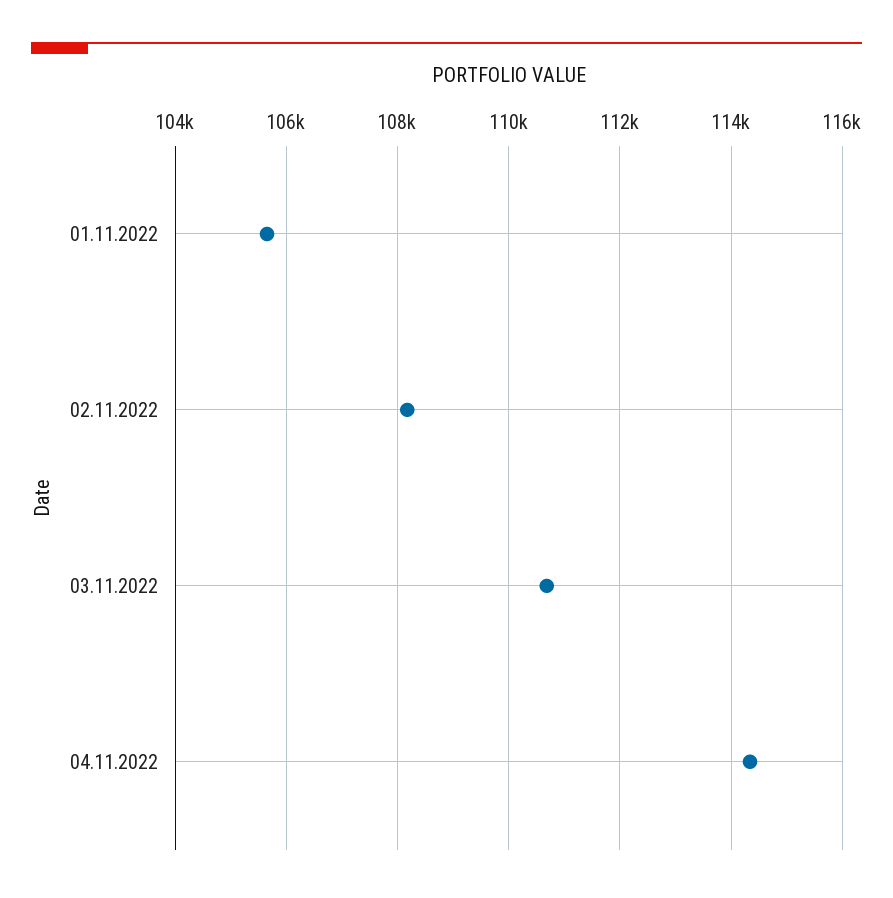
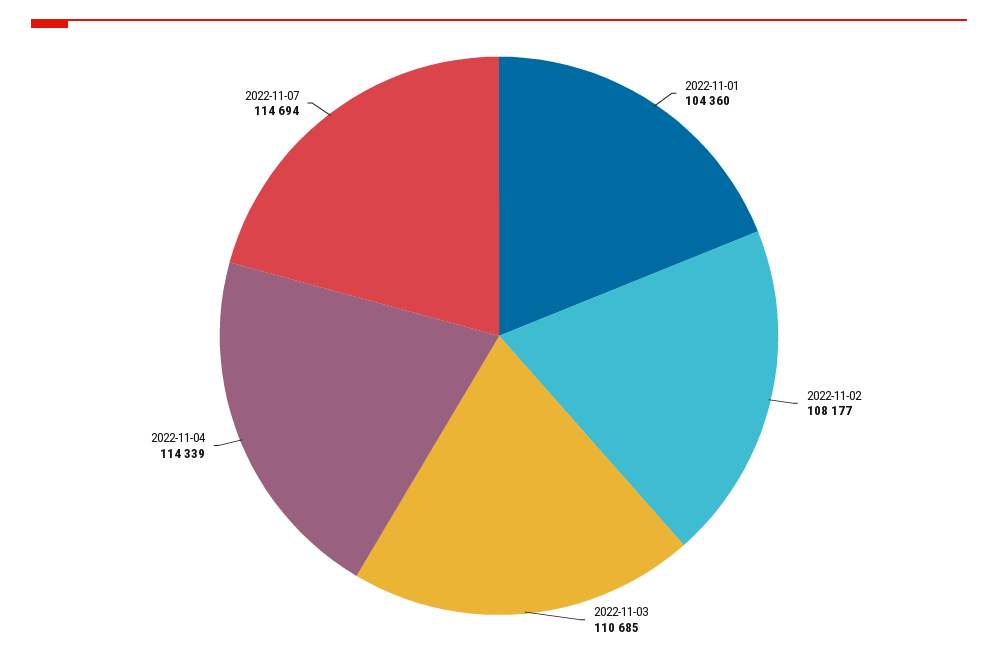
01.11.2022: 105600 -> 104360
2022-11-07: none -> 114694

